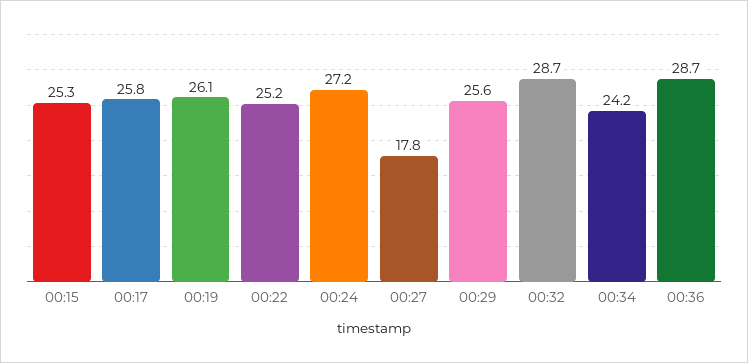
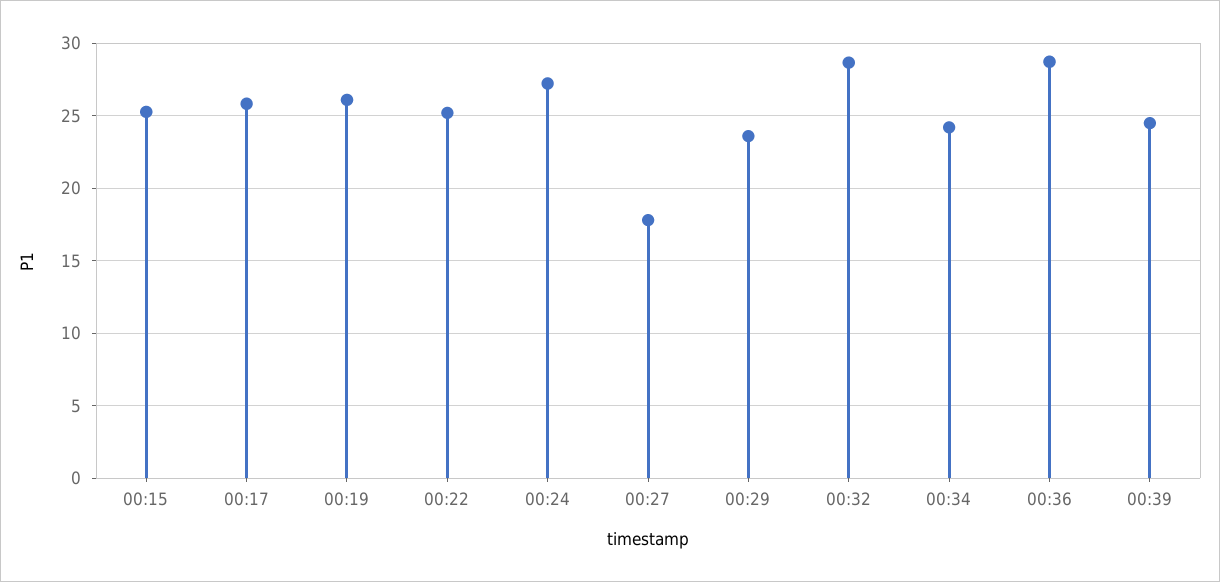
00:29: 25.6 -> 23.5
00:39: none -> 24.5

